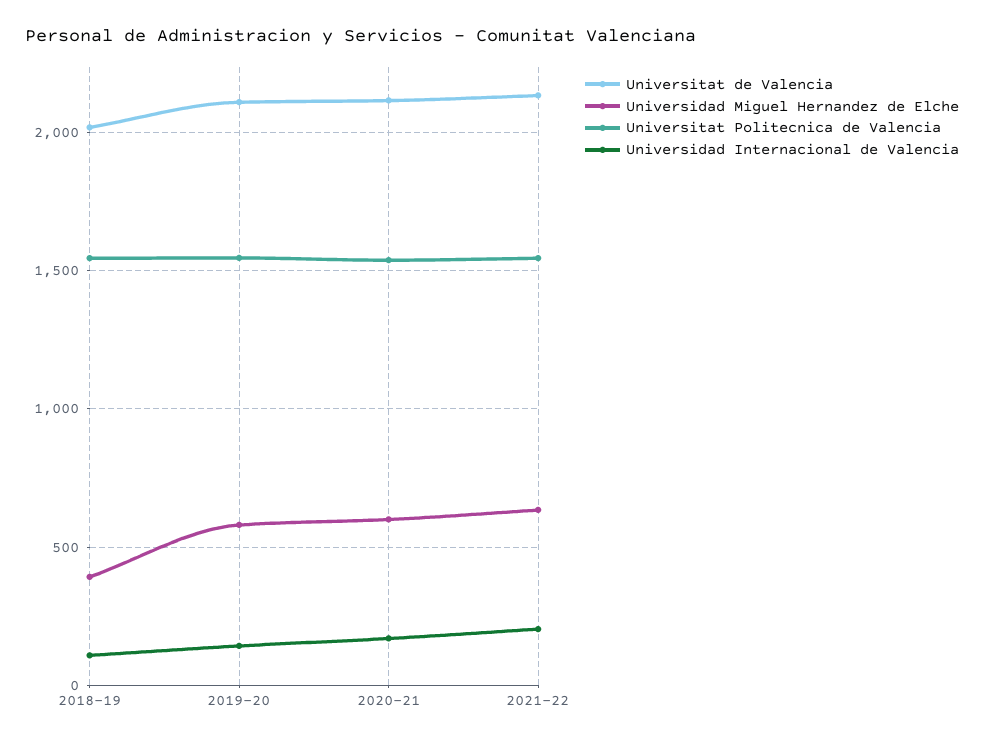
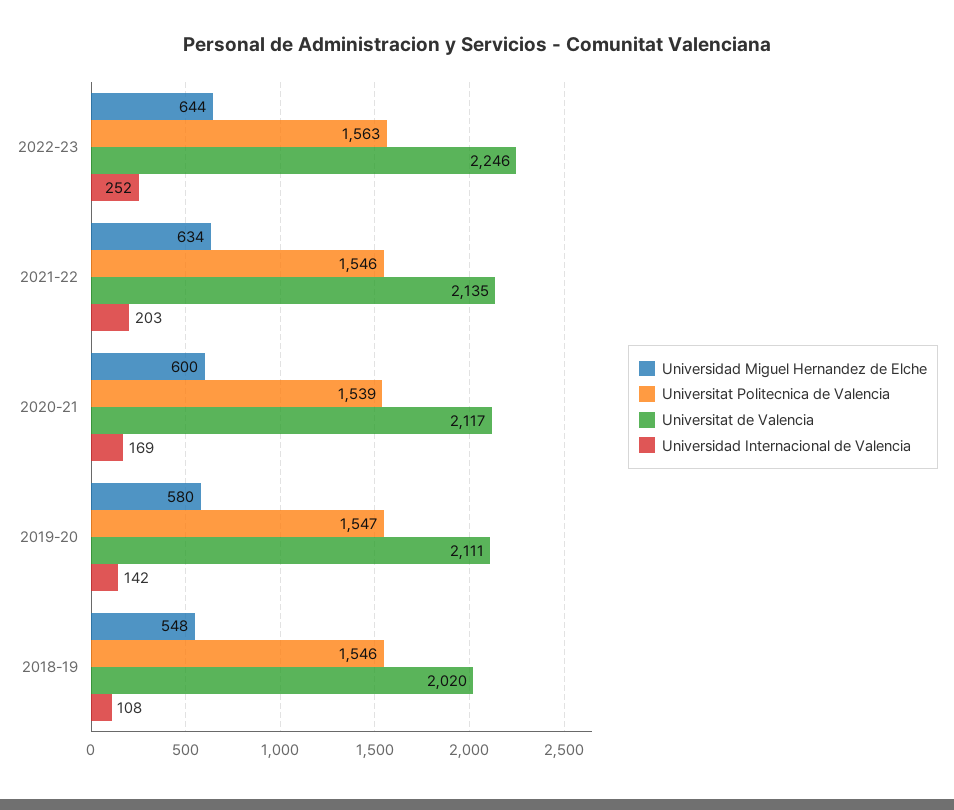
Universidad Miguel Hernandez de Elche, 2018-19: 400 -> 548
Universidad Miguel Hernandez de Elche, 2022-23: none -> 644
Universitat Politecnica de Valencia, 2022-23: none -> 1563
Universitat de Valencia, 2022-23: none -> 2246
Universidad Internacional de Valencia, 2022-23: none -> 252

